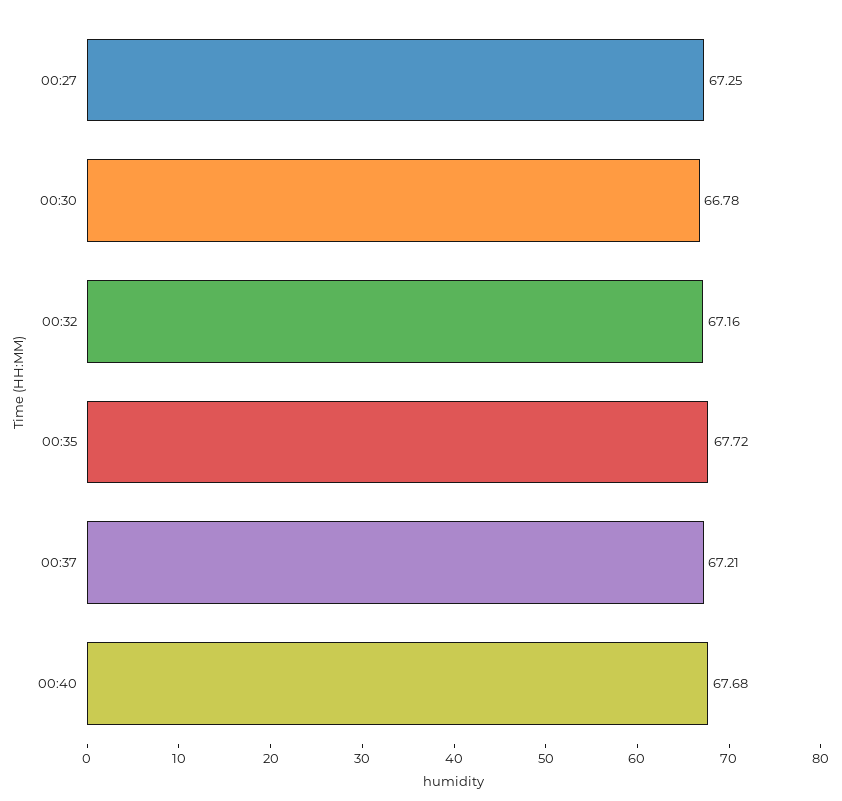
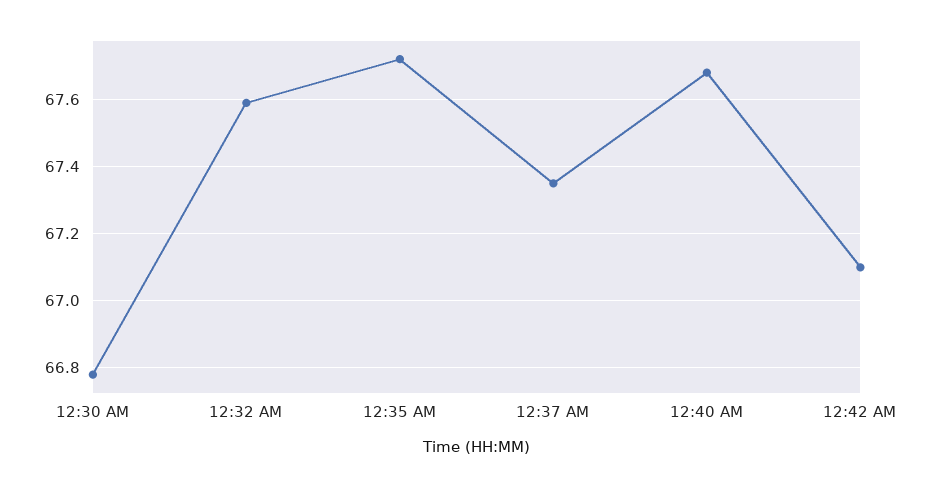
00:27: 67.25 -> none
00:32: 67.16 -> 67.6
00:37: 67.21 -> 67.35
12:42 AM: none -> 67.1

